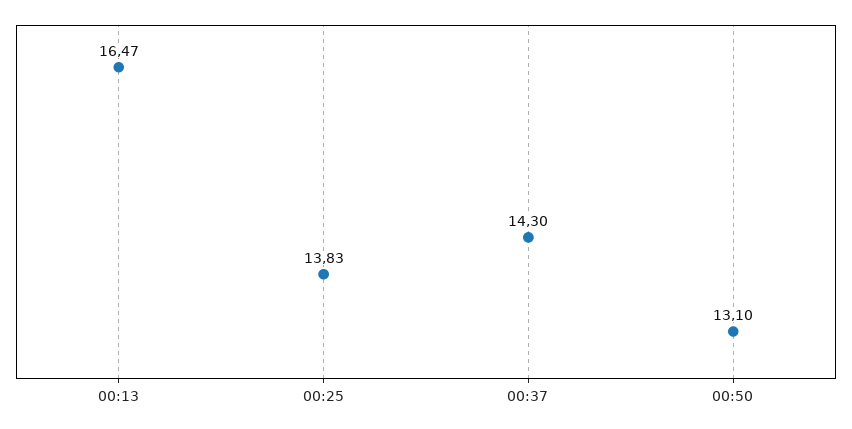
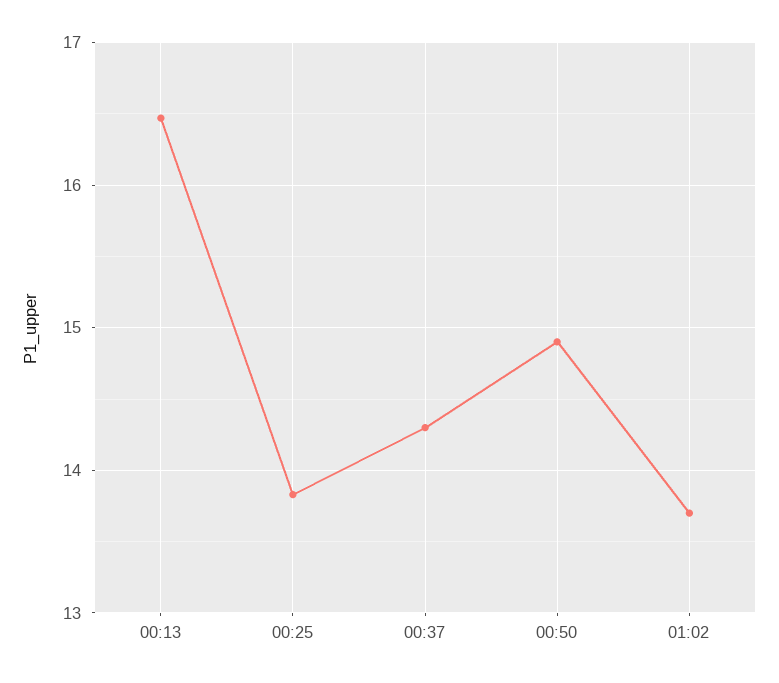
00:50: 13.1 -> 14.9
01:02: none -> 13.7

